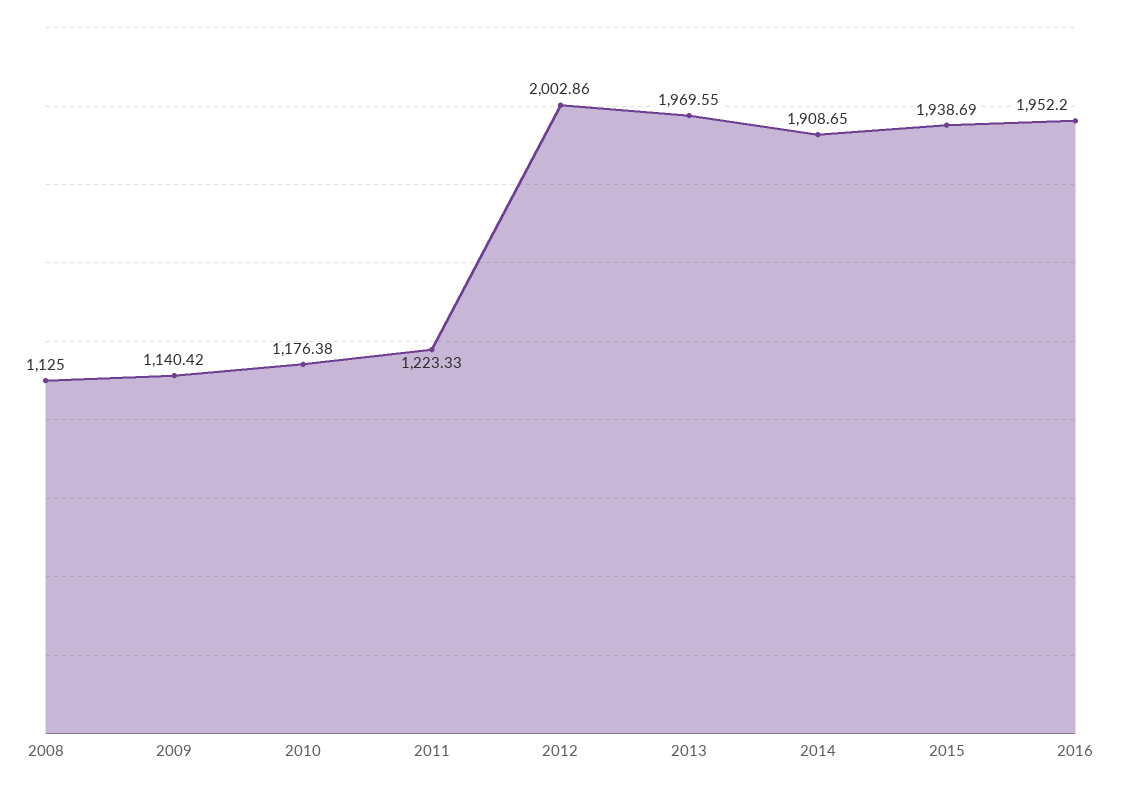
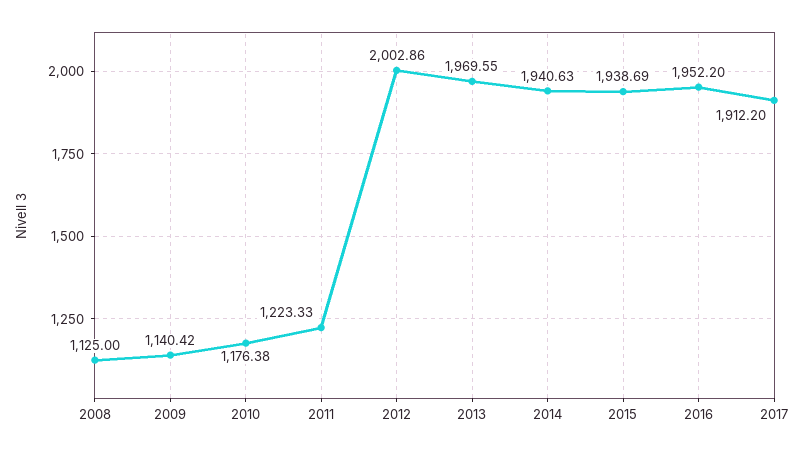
2014: 1908.65 -> 1940.63
2017: none -> 1912.2

